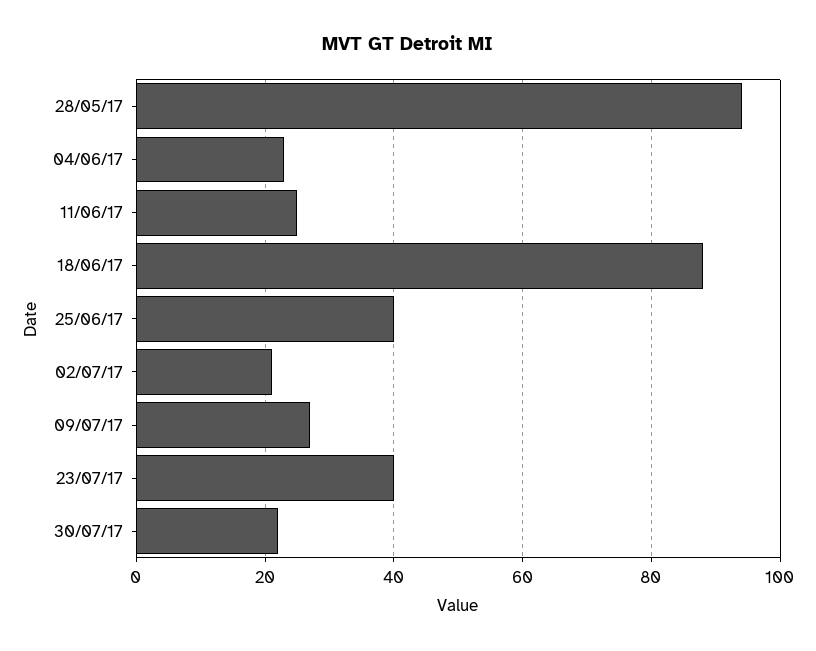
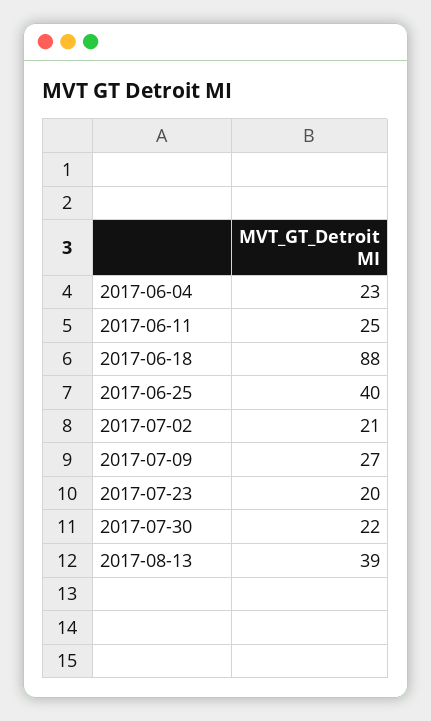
28/05/17: 95 -> none
23/07/17: 40 -> 20
2017-08-13: none -> 39

